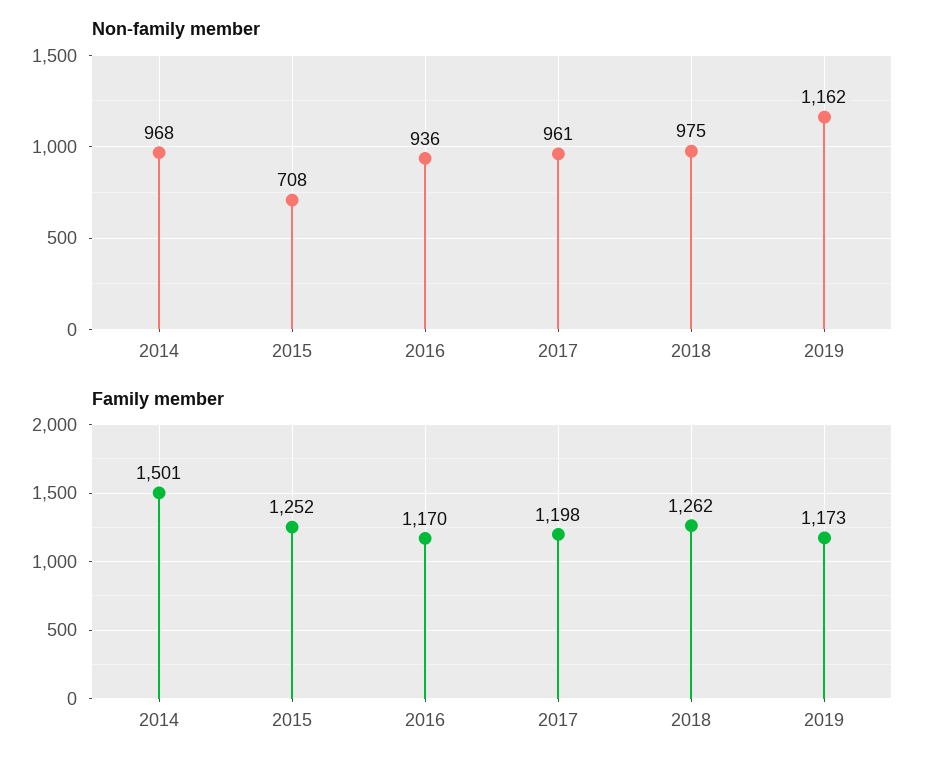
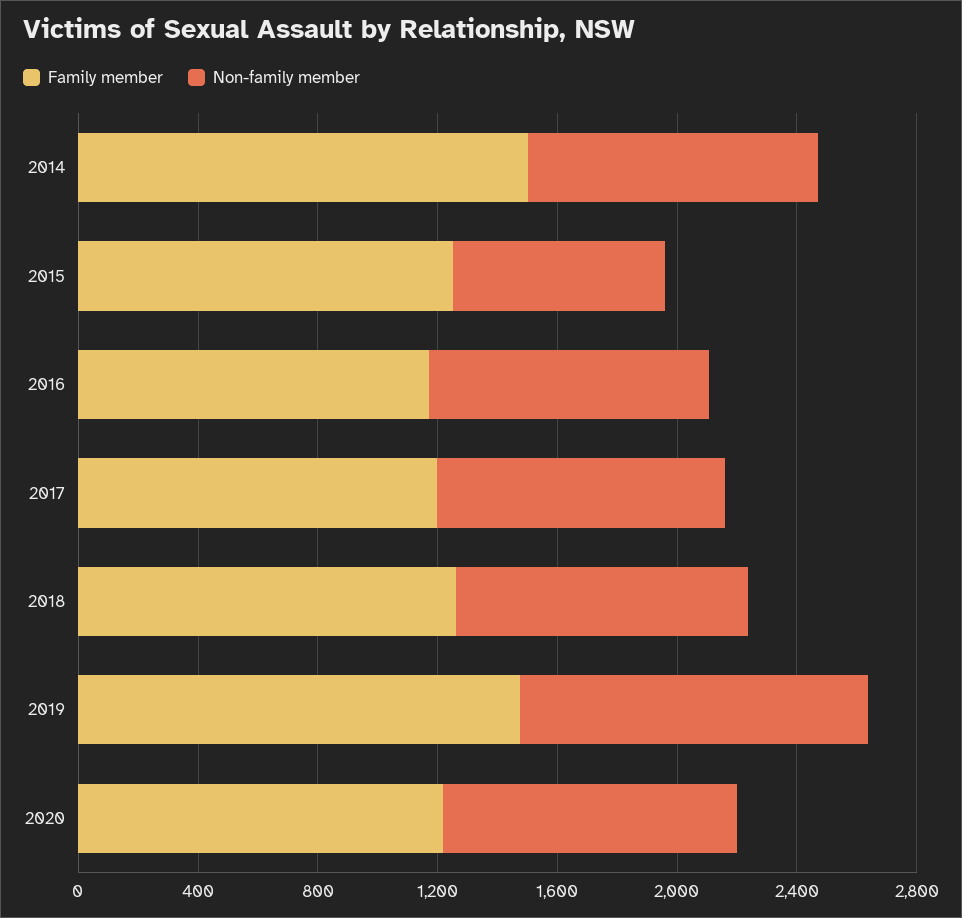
Family member, 2019: 1173 -> 1500
Family member, 2020: none -> 1200
Non-family member, 2020: none -> 1000

